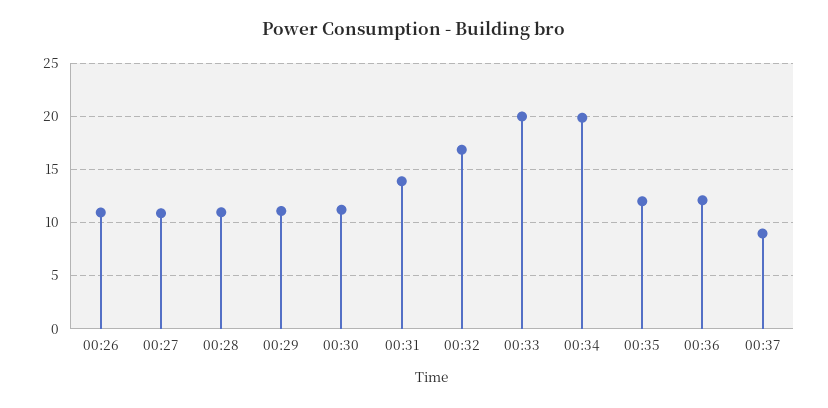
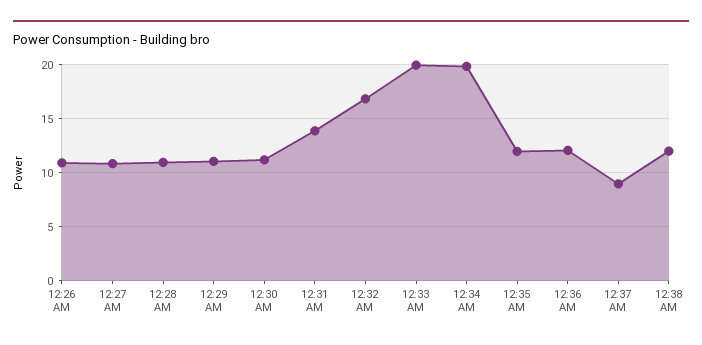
12:38 AM: none -> 12

